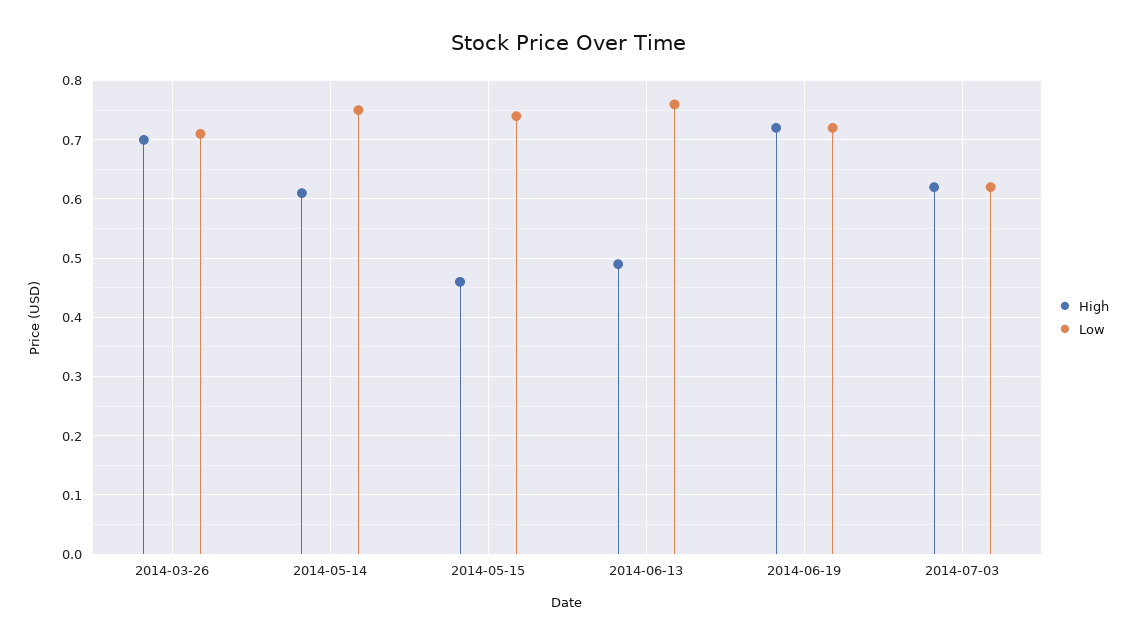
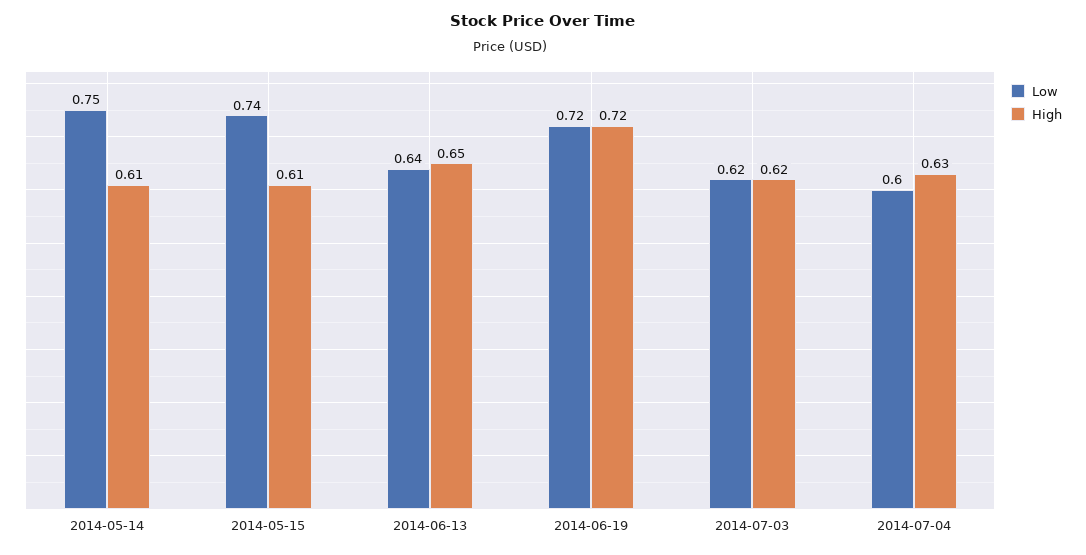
High, 2014-03-26: 0.7 -> none
Low, 2014-03-26: 0.7 -> none
High, 2014-05-15: 0.45 -> 0.61
High, 2014-06-13: 0.5 -> 0.65
Low, 2014-06-13: 0.75 -> 0.64
Low, 2014-07-04: none -> 0.6
High, 2014-07-04: none -> 0.63

